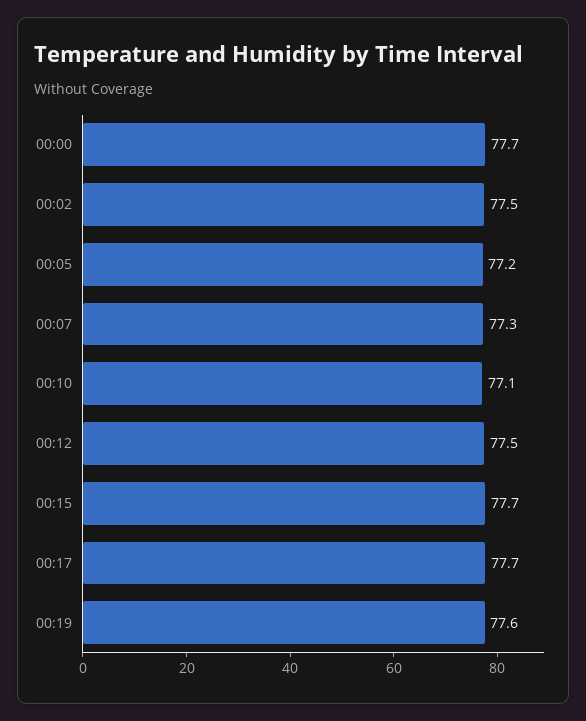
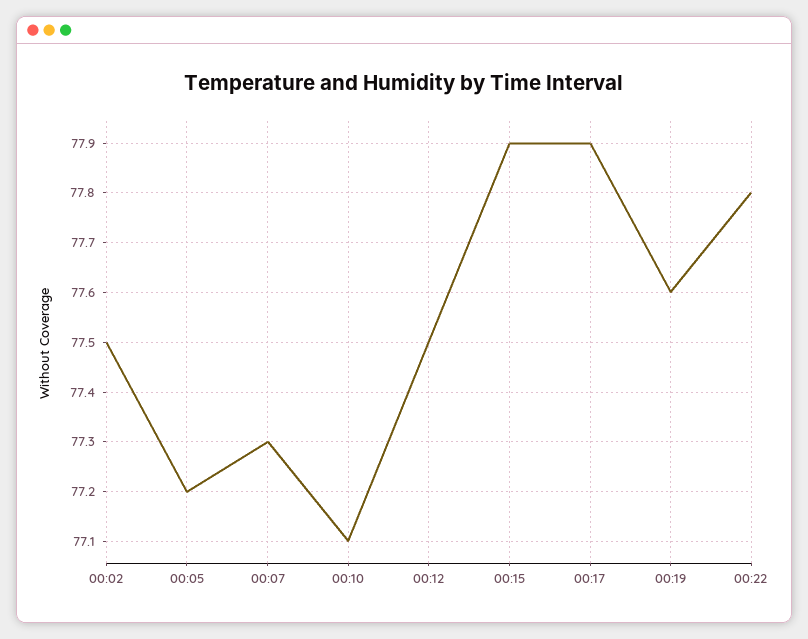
00:00: 77.7 -> none
00:15: 77.7 -> 77.9
00:17: 77.7 -> 77.9
00:22: none -> 77.8

